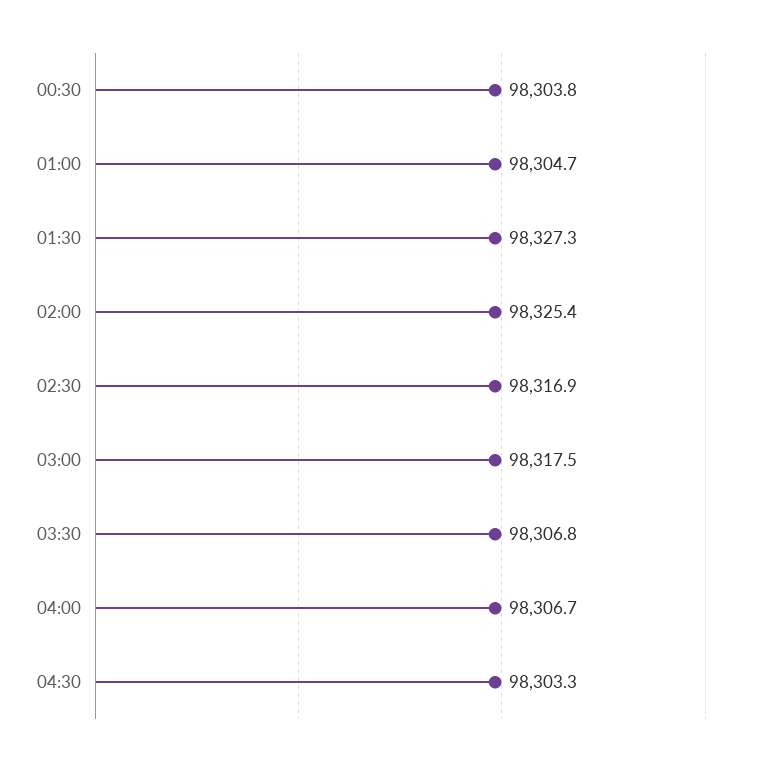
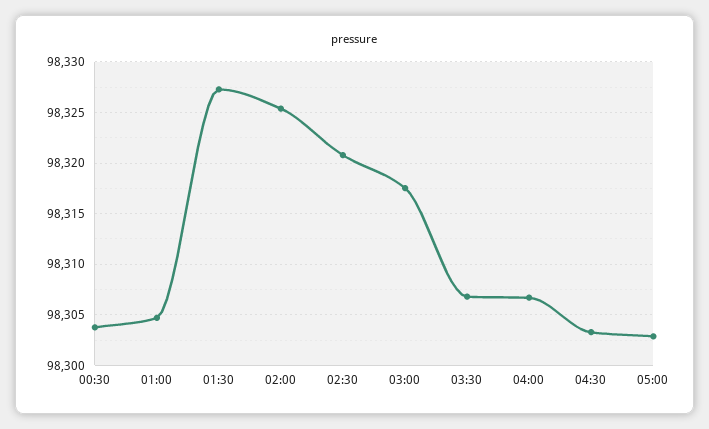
02:30: 98316.9 -> 98321
05:00: none -> 98303

